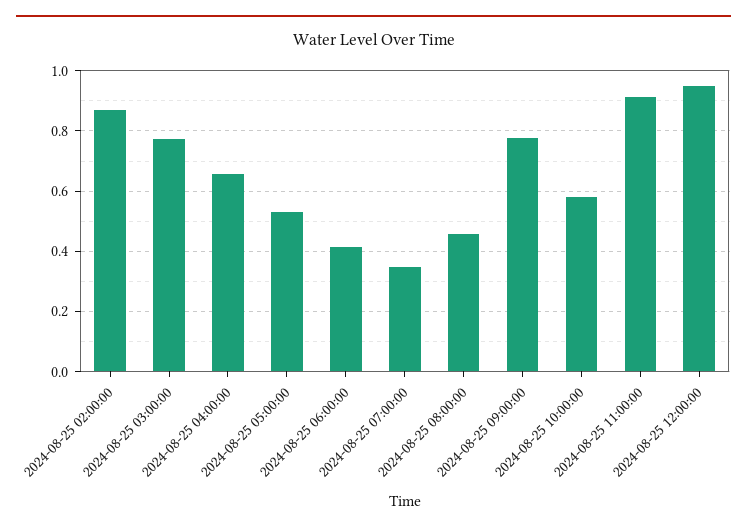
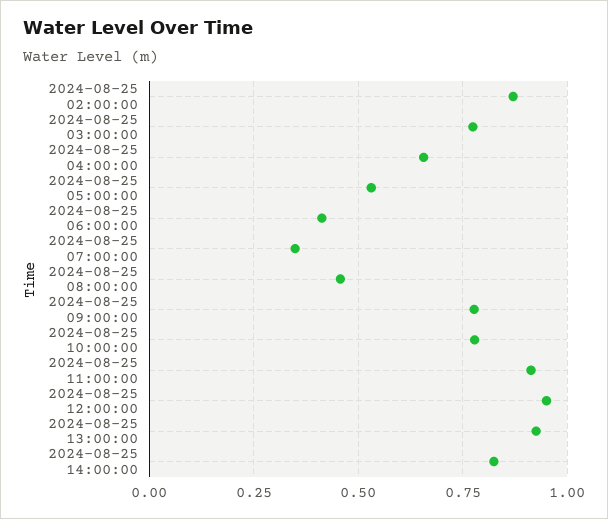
2024-08-25 10:00:00: 0.58 -> 0.775
2024-08-25 13:00:00: none -> 0.925
2024-08-25 14:00:00: none -> 0.825

